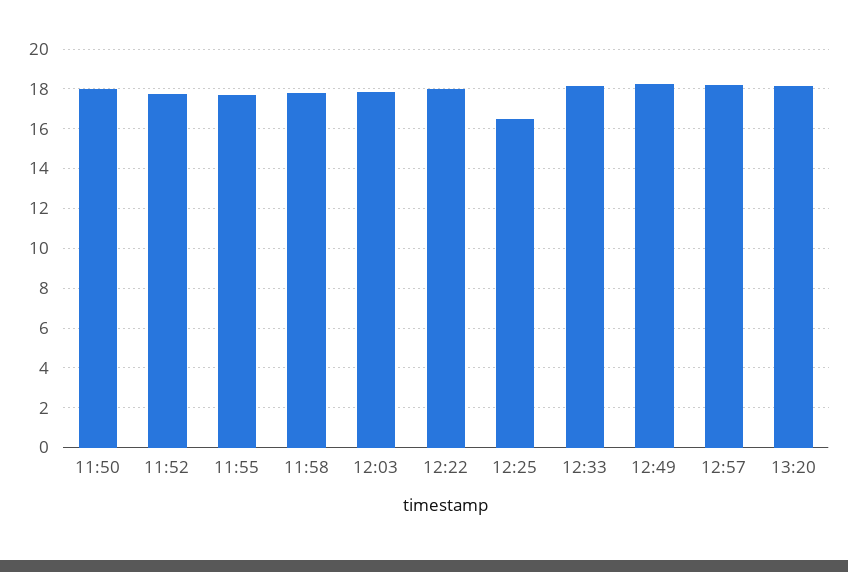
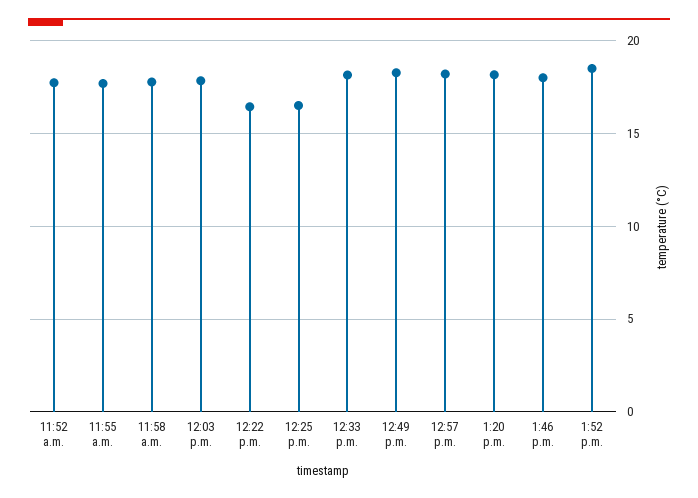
11:50: 18 -> none
12:22: 18 -> 16.5
1:46 p.m.: none -> 18
1:52 p.m.: none -> 18.5

